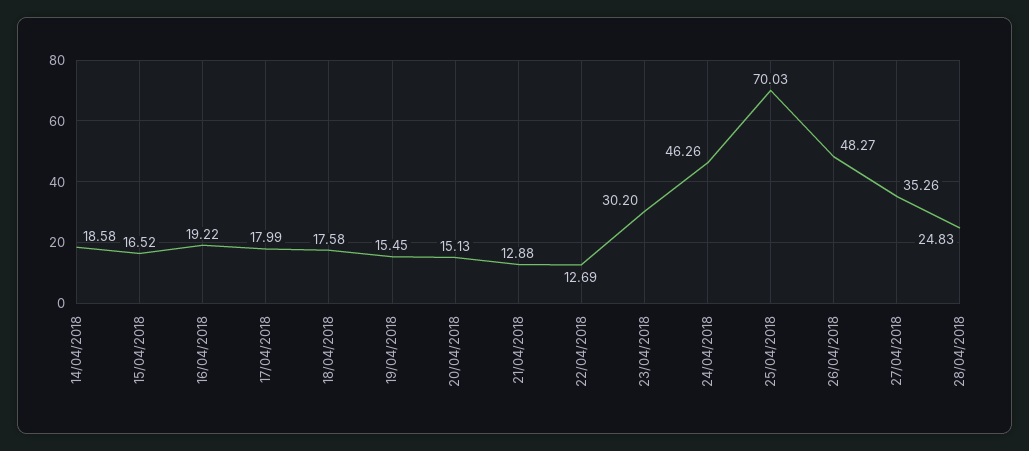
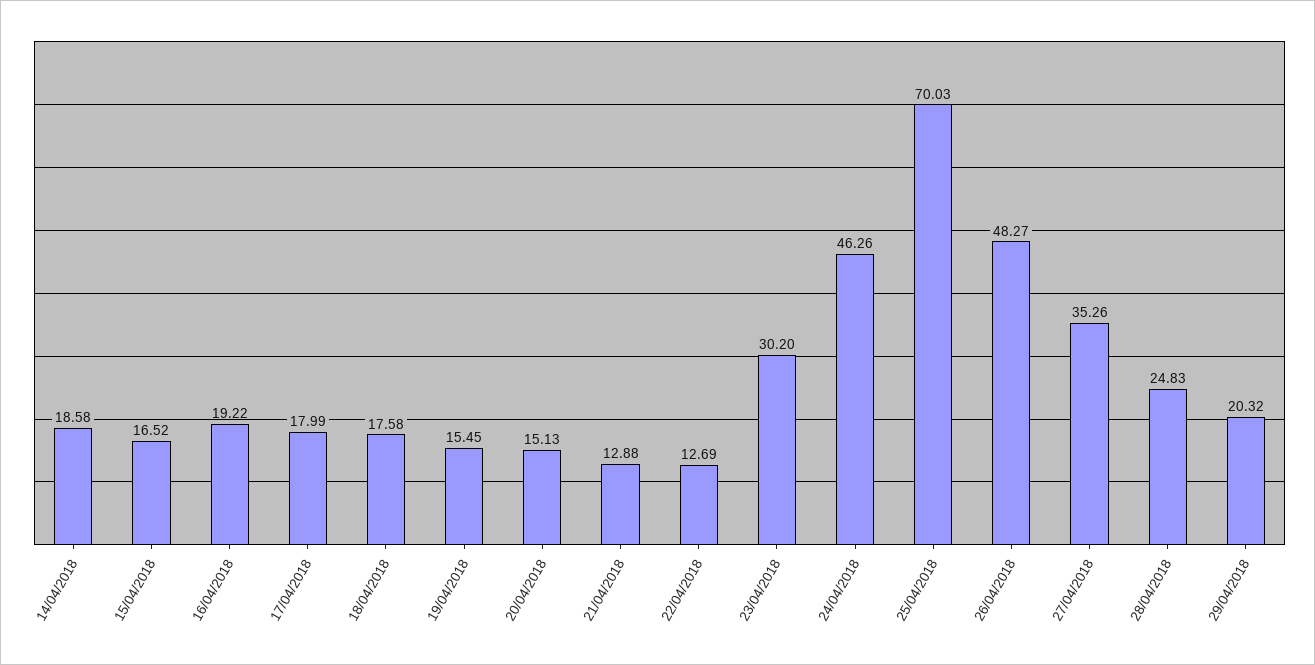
29/04/2018: none -> 20.32

